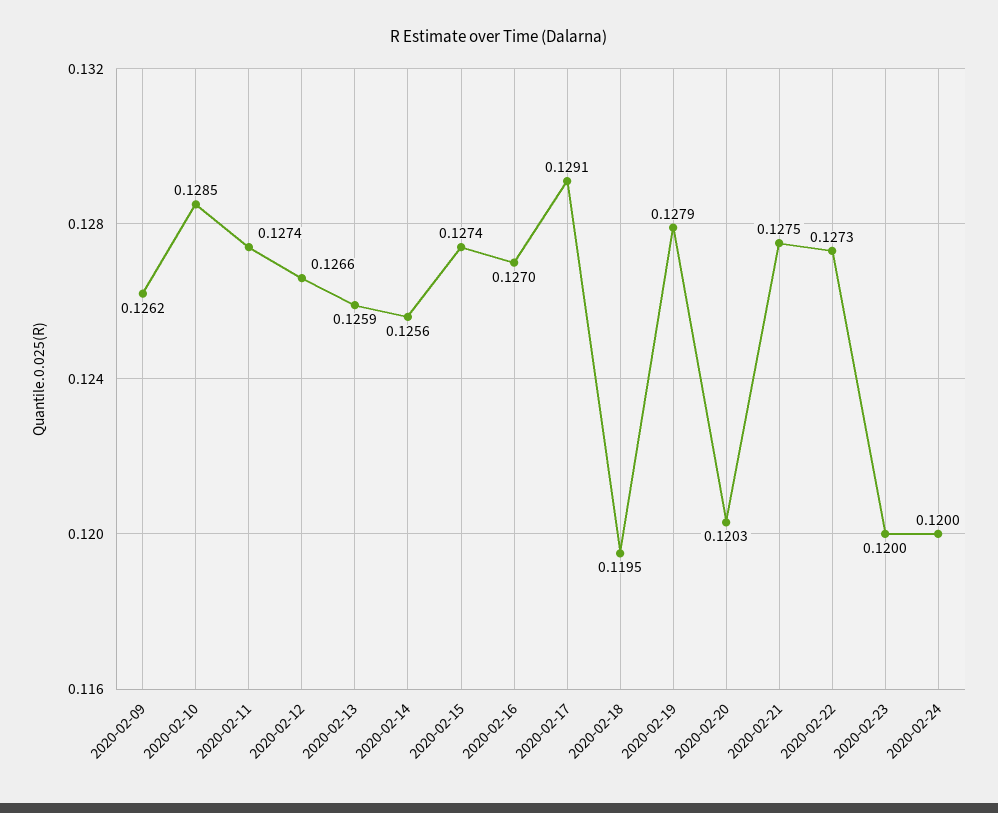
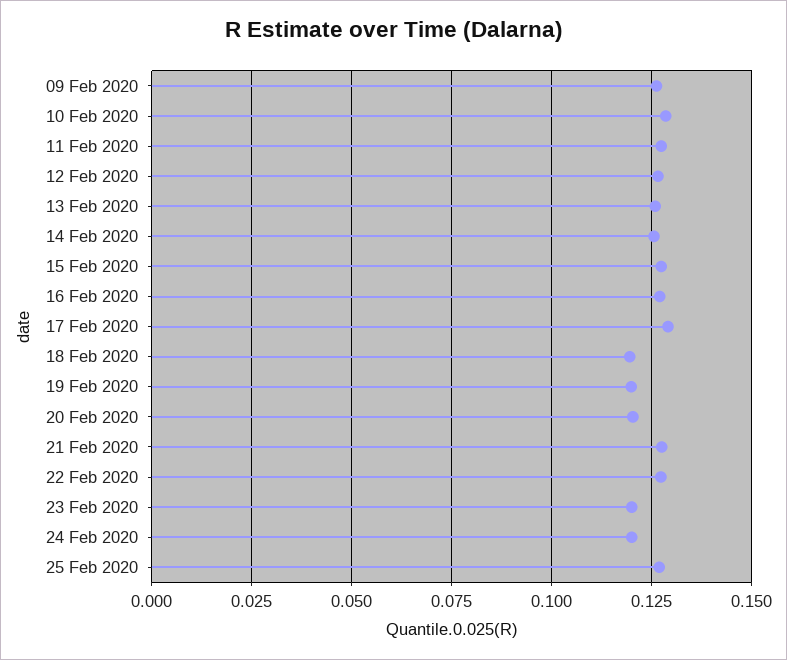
2020-02-19: 0.1279 -> 0.12
25 Feb 2020: none -> 0.1275

